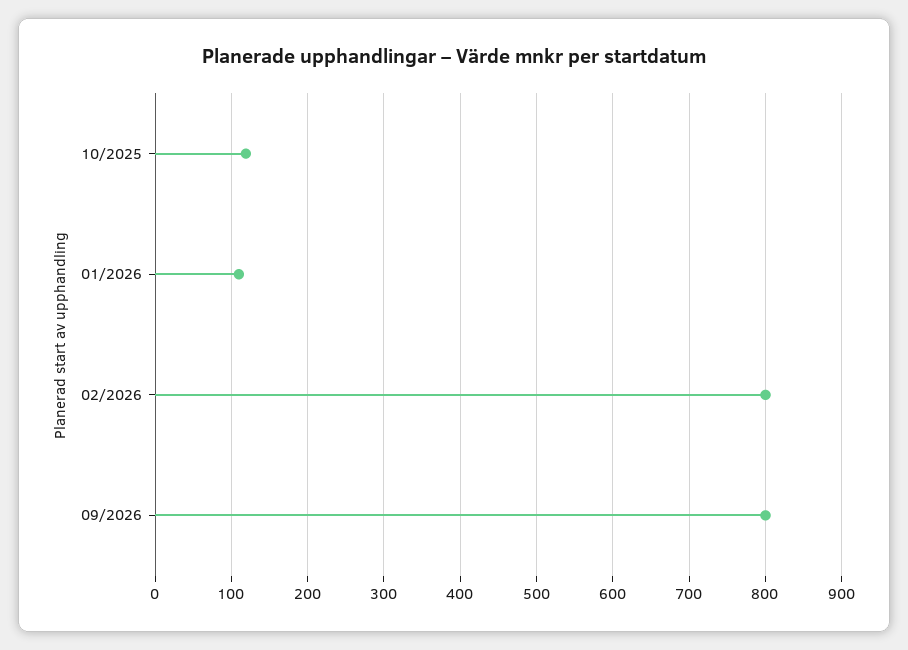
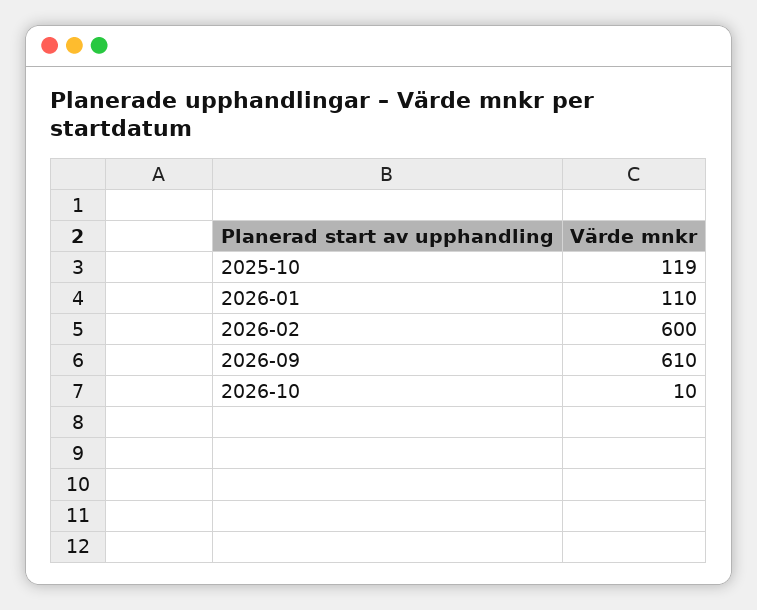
02/2026: 800 -> 600
09/2026: 800 -> 610
2026-10: none -> 10

